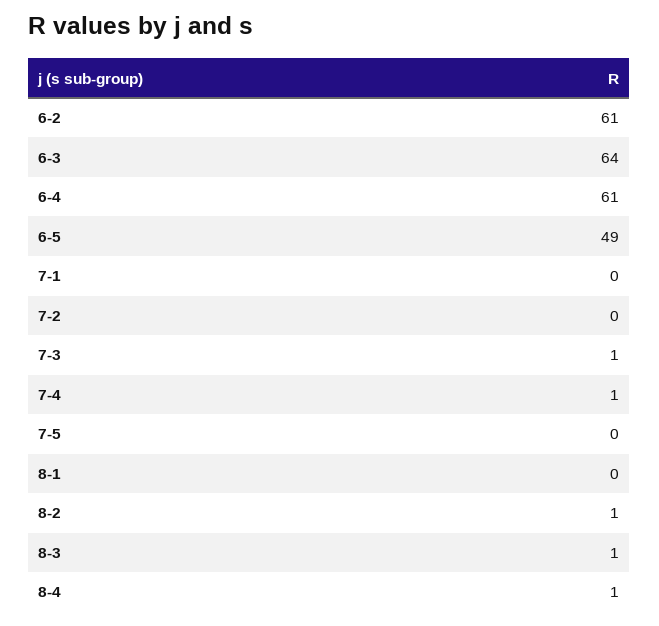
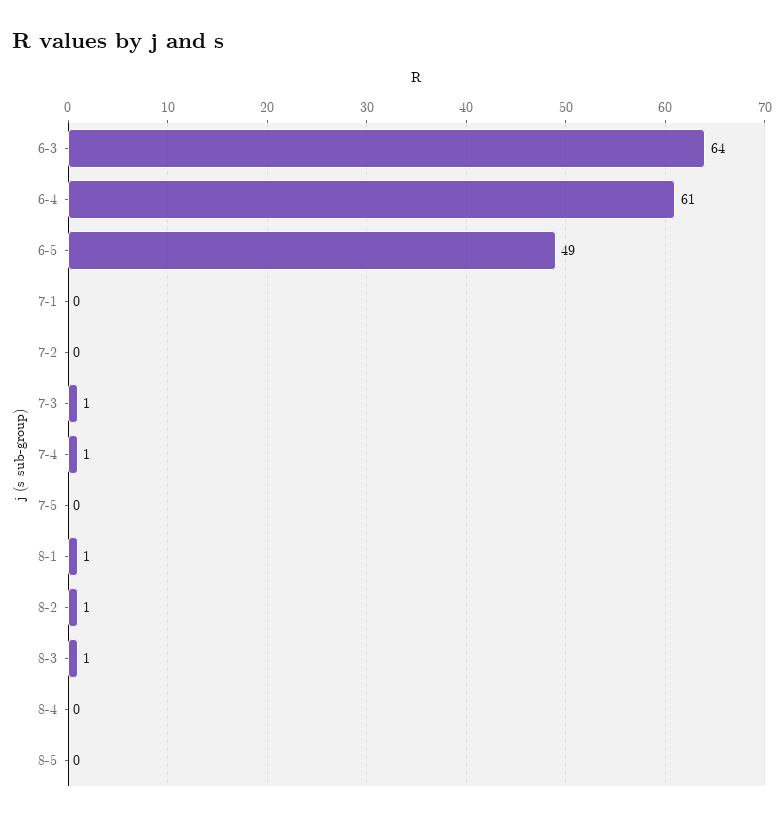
6-2: 61 -> none
8-1: 0 -> 1
8-4: 1 -> 0
8-5: none -> 0

